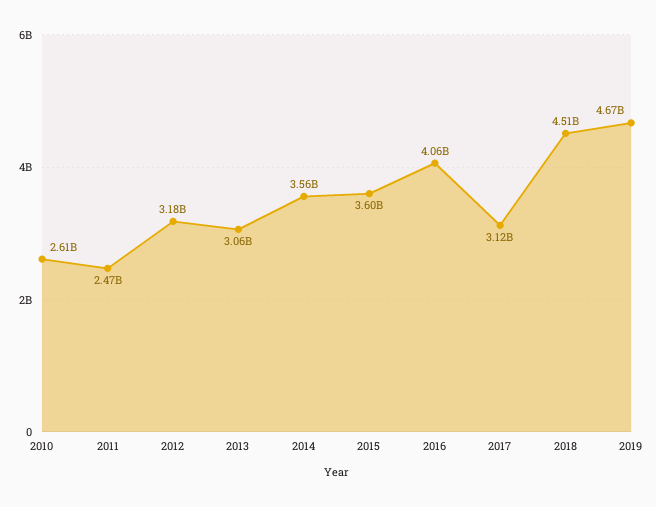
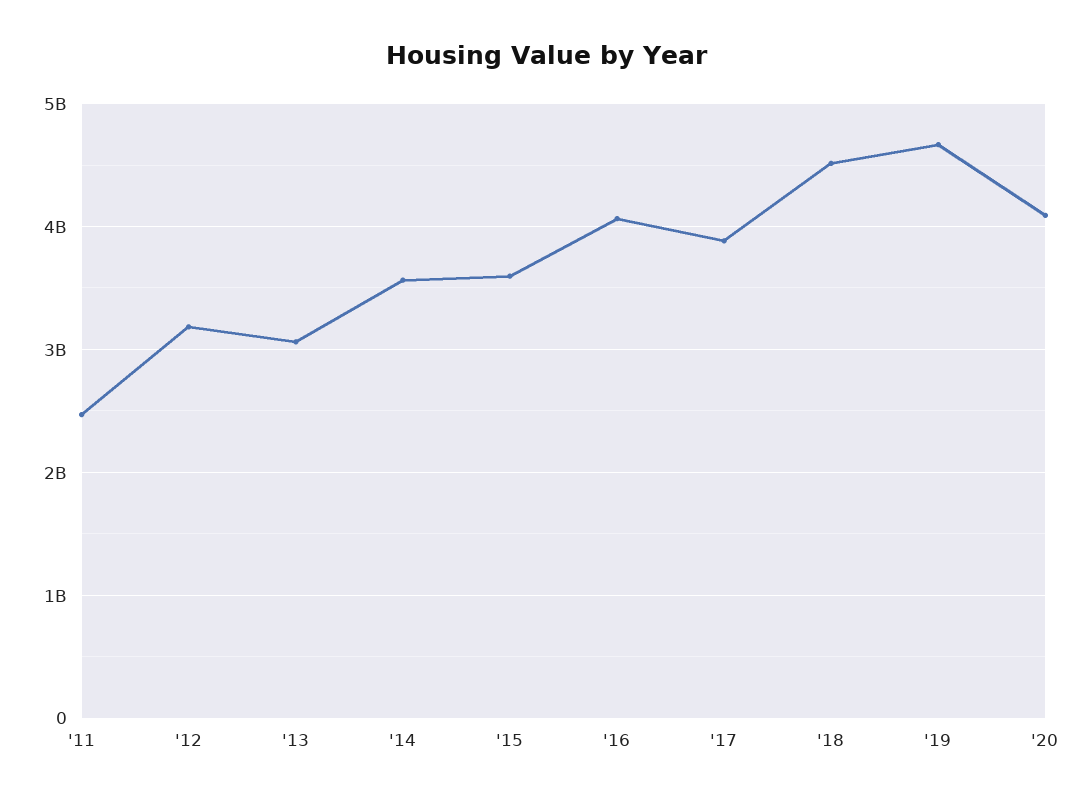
2010: 2610000000 -> none
2017: 3120000000 -> 3900000000
'20: none -> 4100000000

